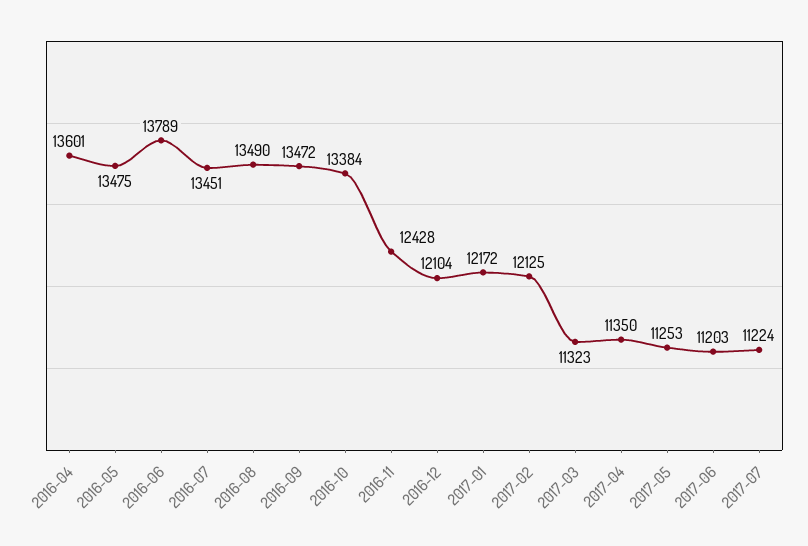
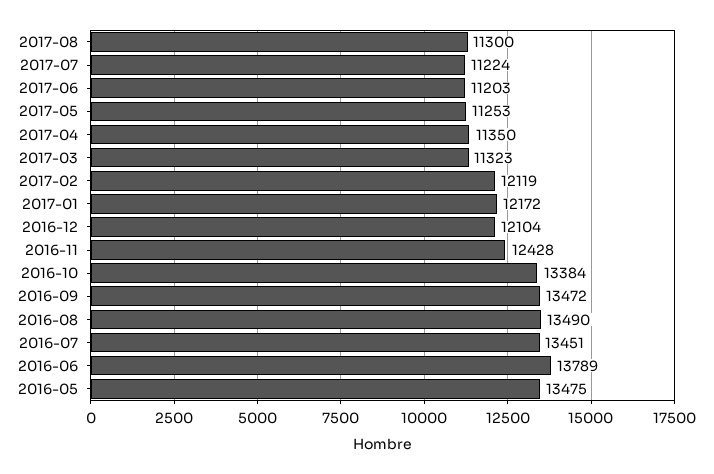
2016-04: 13601 -> none
2017-02: 12125 -> 12119
2017-08: none -> 11300

